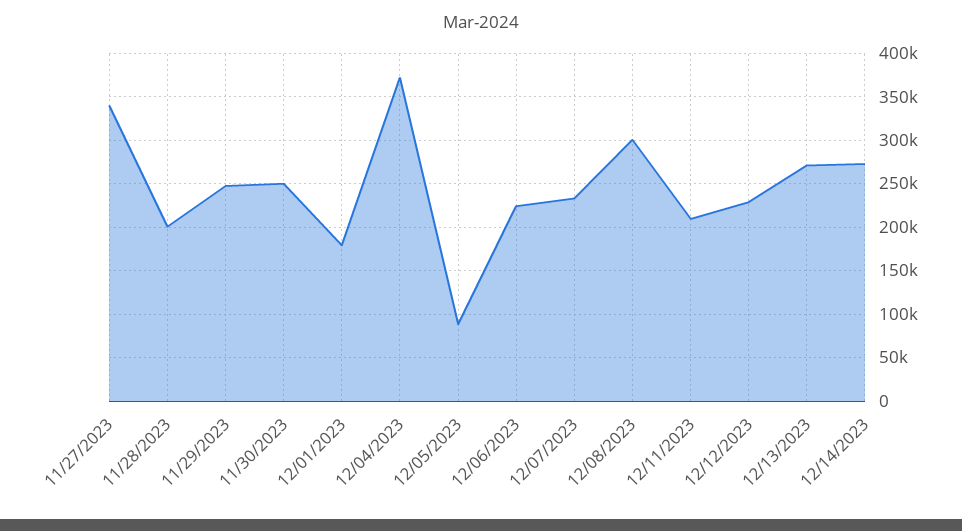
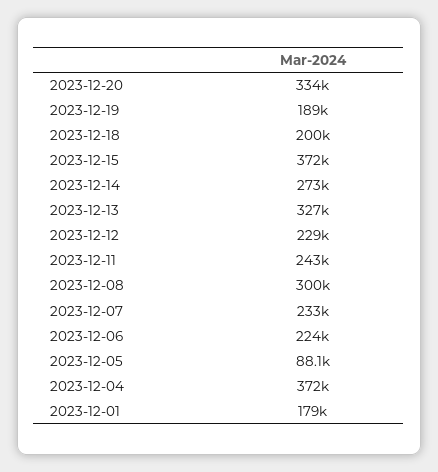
11/27/2023: 340000 -> none
11/28/2023: 200000 -> none
11/29/2023: 250000 -> none
11/30/2023: 250000 -> none
12/11/2023: 210000 -> 243000
12/13/2023: 270000 -> 327000
2023-12-20: none -> 334000
2023-12-19: none -> 189000
2023-12-18: none -> 200000
2023-12-15: none -> 372000

